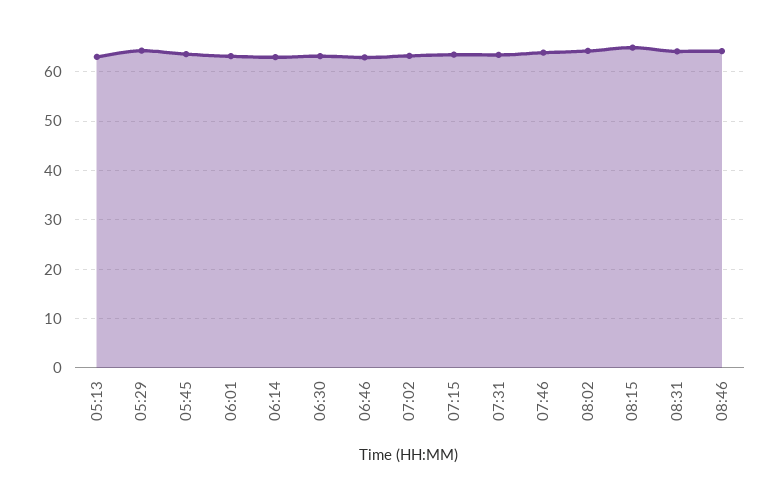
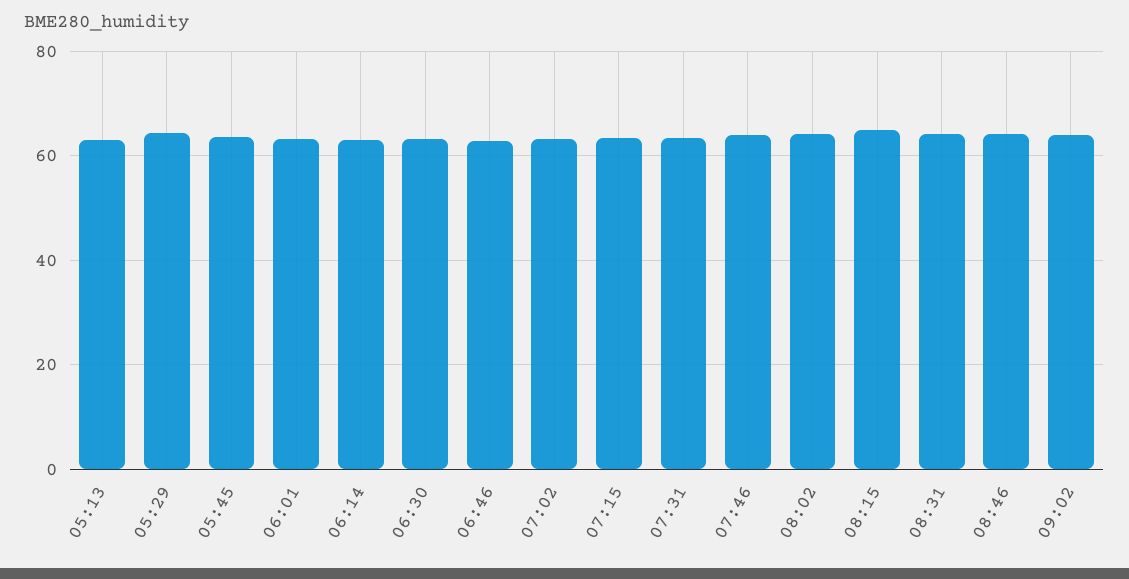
09:02: none -> 64

